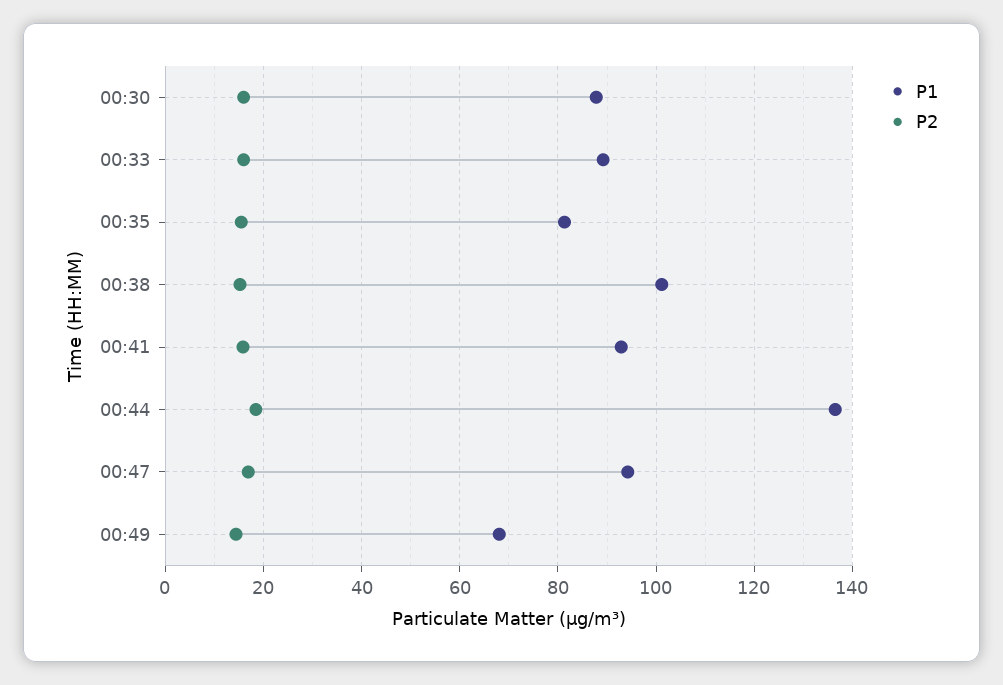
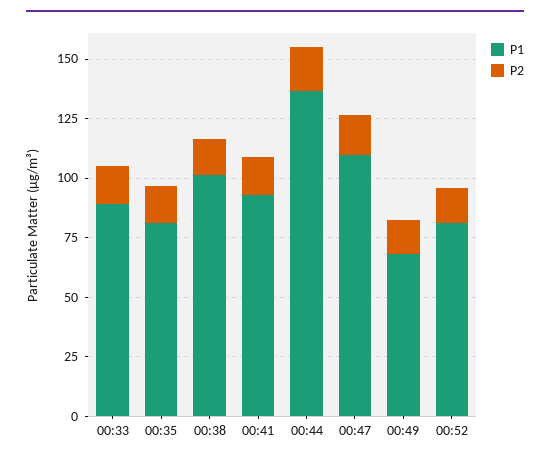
P1, 00:30: 88 -> none
P2, 00:30: 16 -> none
P1, 00:47: 94 -> 110
P1, 00:52: none -> 80
P2, 00:52: none -> 15

